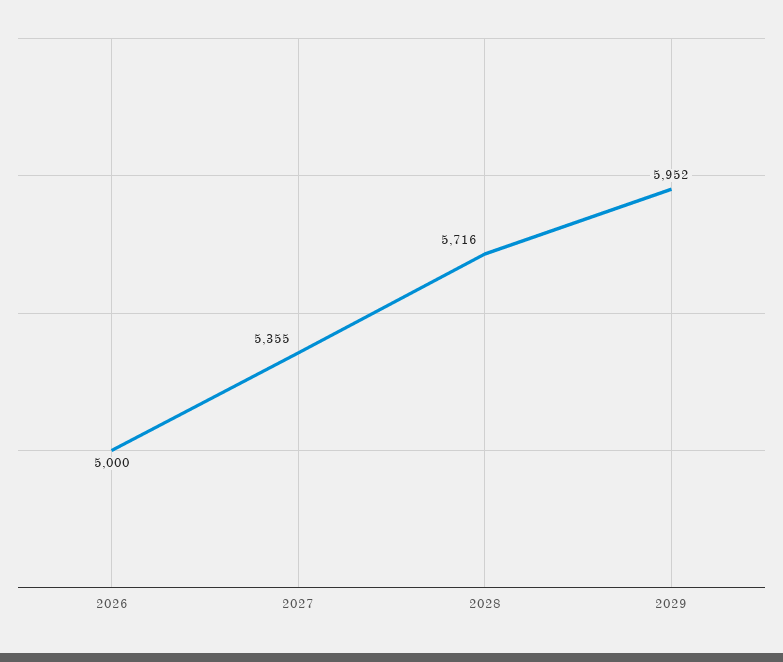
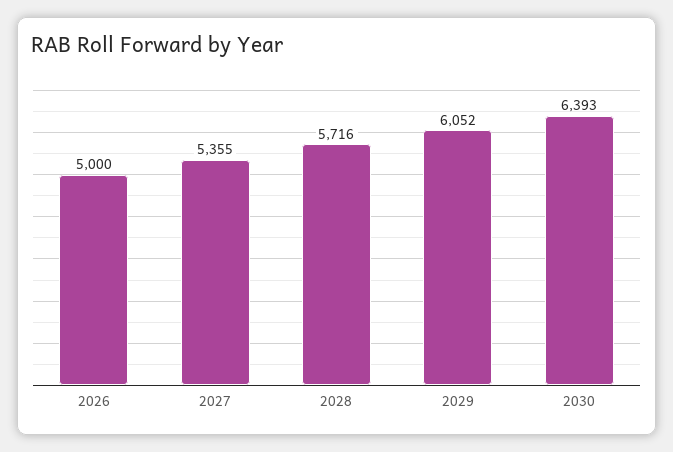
2029: 5952 -> 6052
2030: none -> 6393

